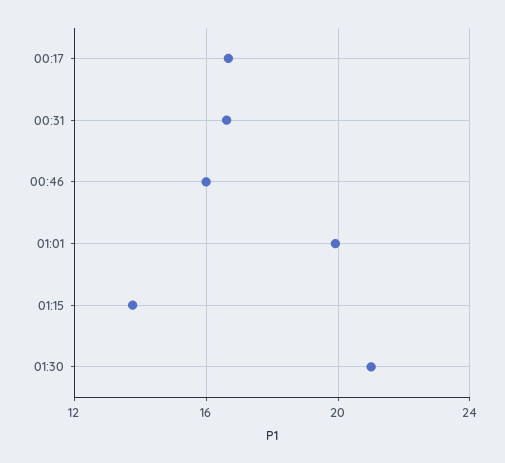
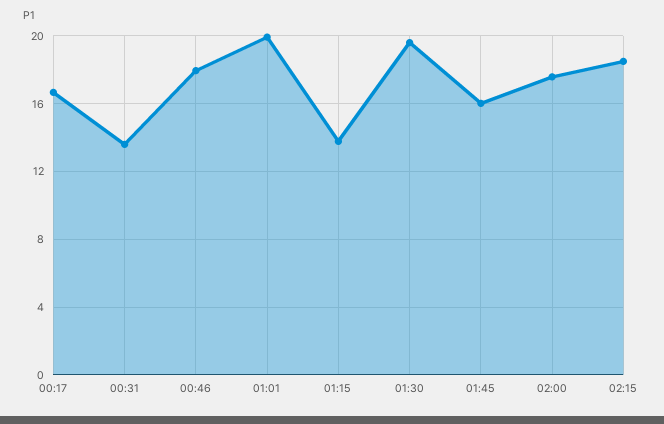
00:31: 16.5 -> 13.5
00:46: 16 -> 18
01:30: 21 -> 19.5
01:45: none -> 16
02:00: none -> 17.5
02:15: none -> 18.5

